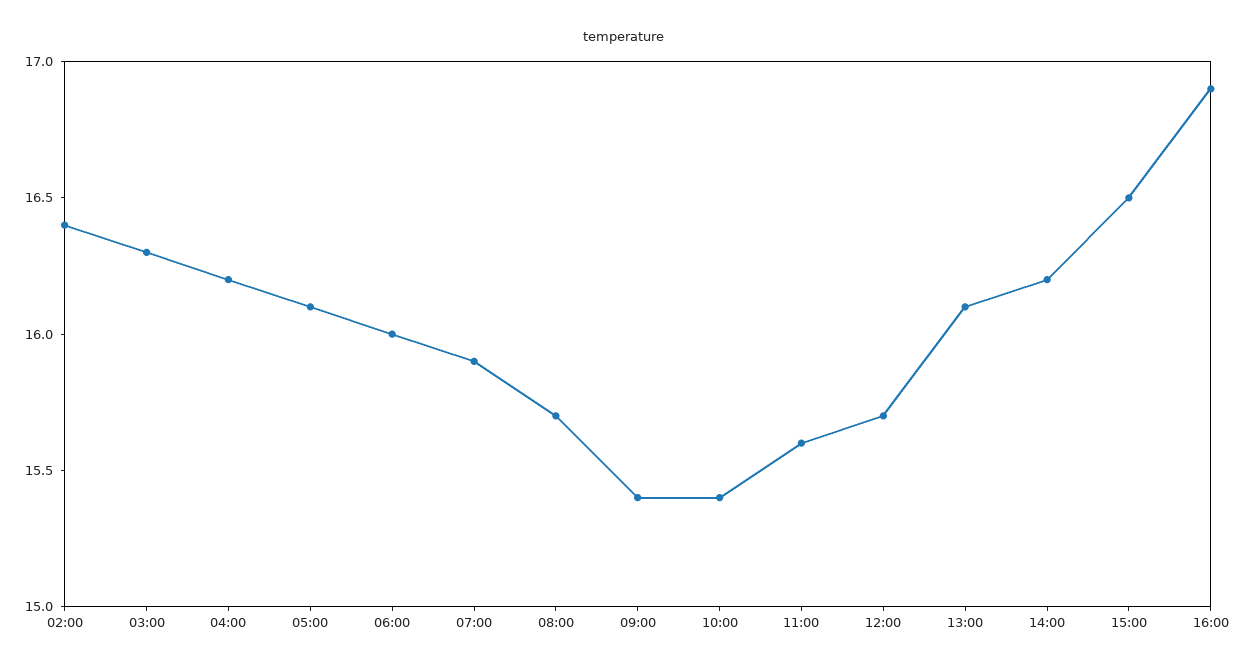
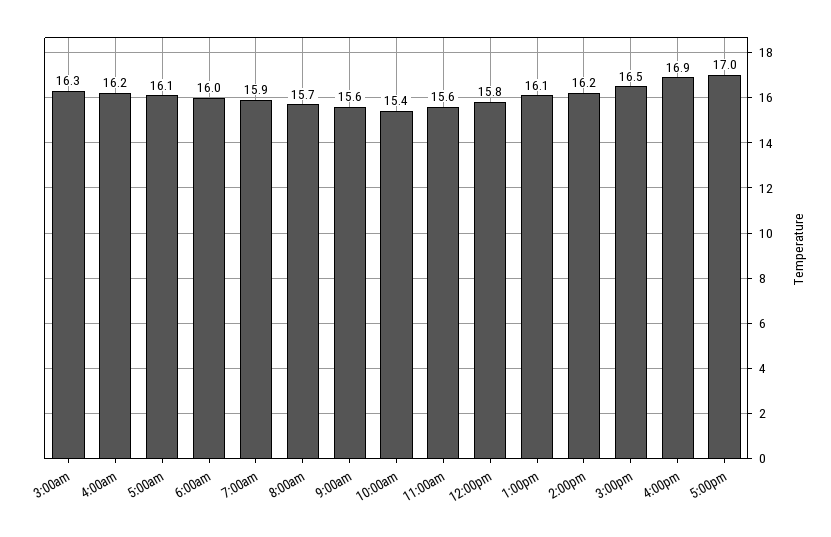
02:00: 16.4 -> none
09:00: 15.4 -> 15.6
12:00: 15.7 -> 15.8
5:00pm: none -> 17

